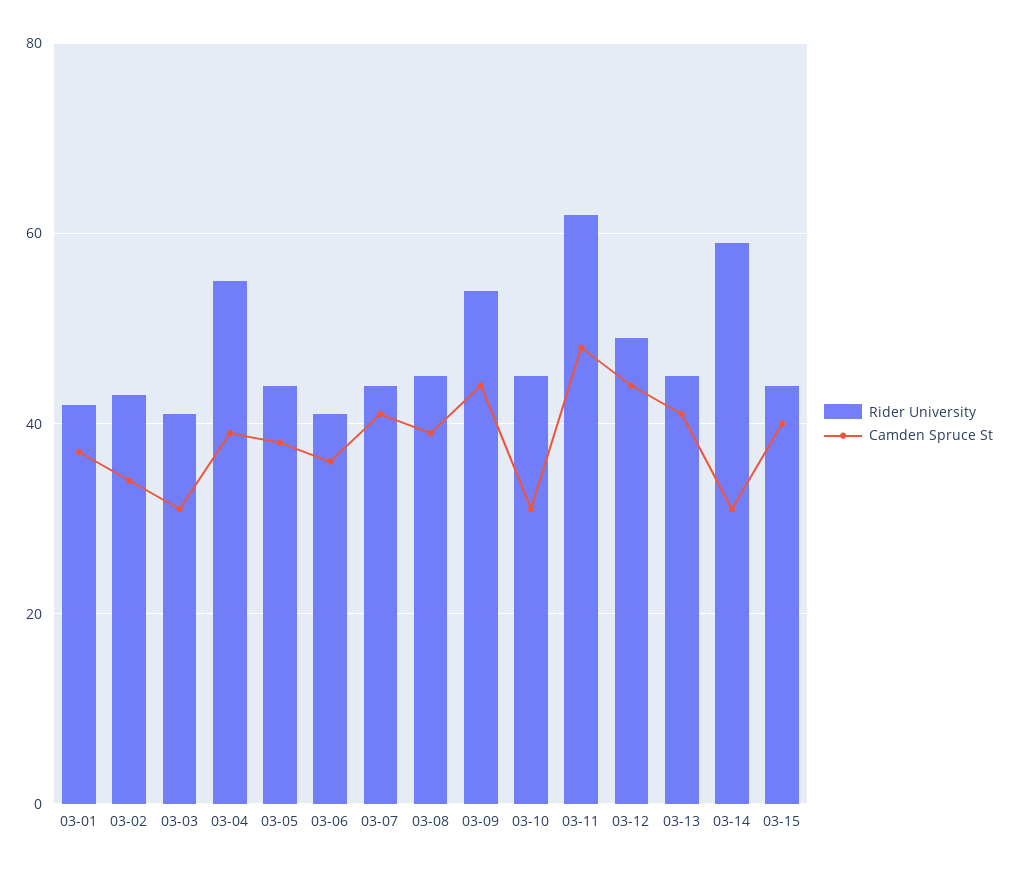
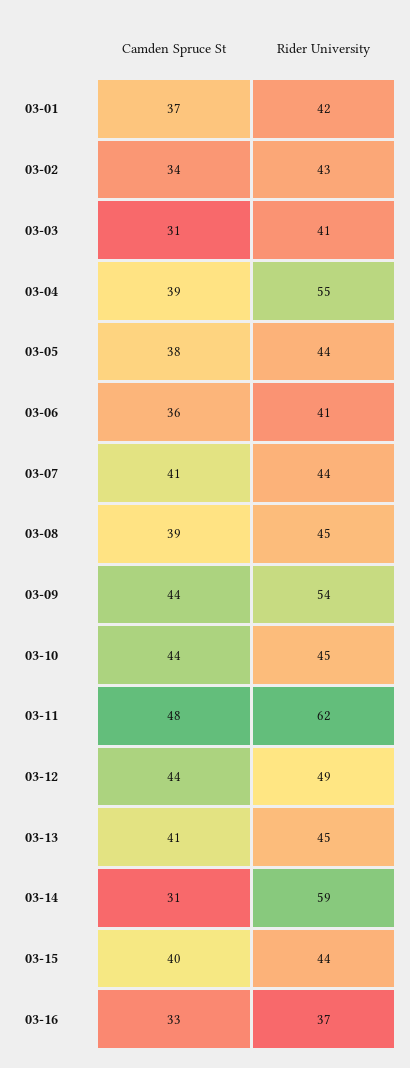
Camden Spruce St, 03-10: 30 -> 44
Camden Spruce St, 03-16: none -> 33
Rider University, 03-16: none -> 37

